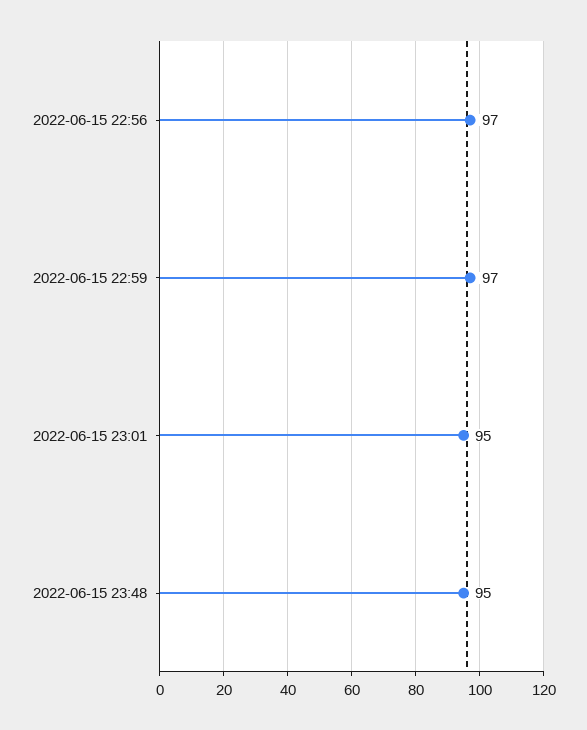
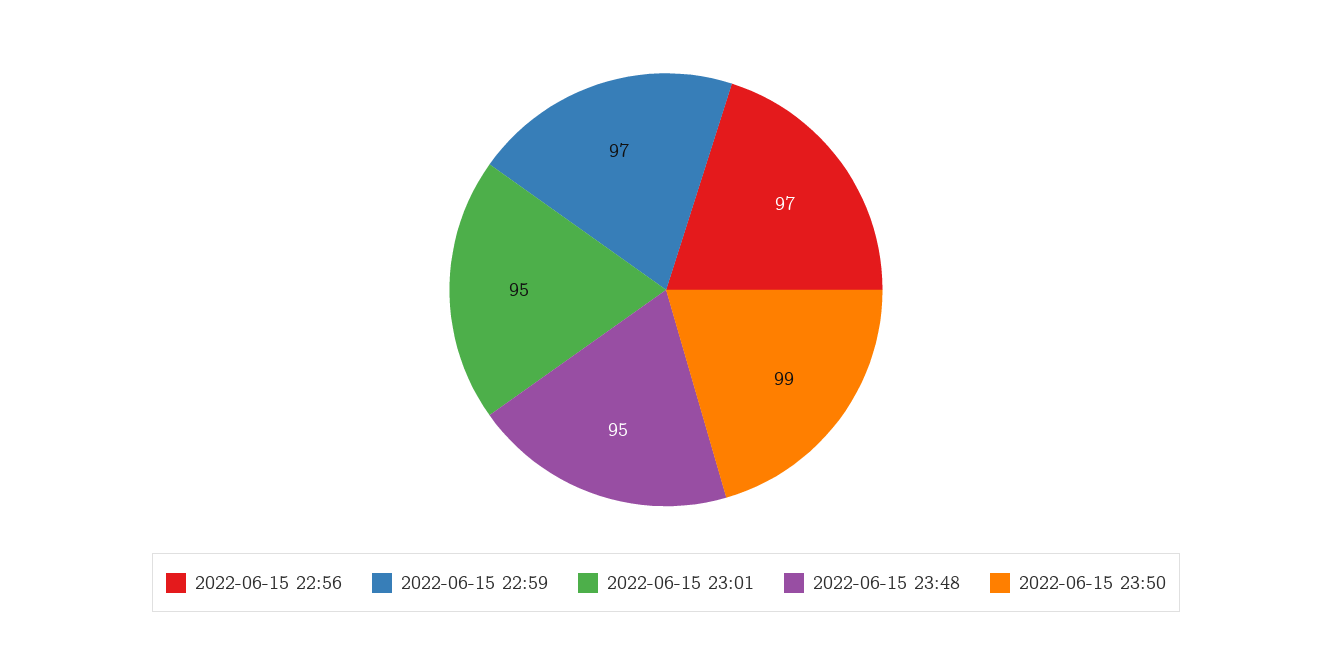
2022-06-15 23:50: none -> 99

